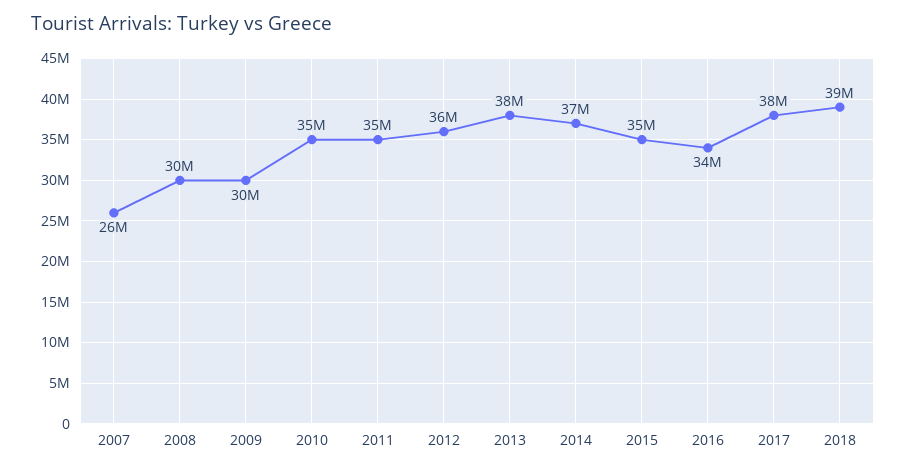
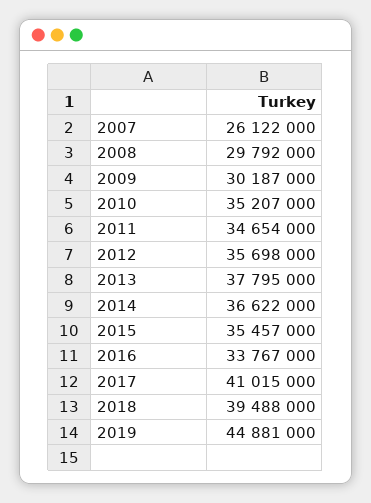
2017: 38000000 -> 41015000
2019: none -> 44881000

